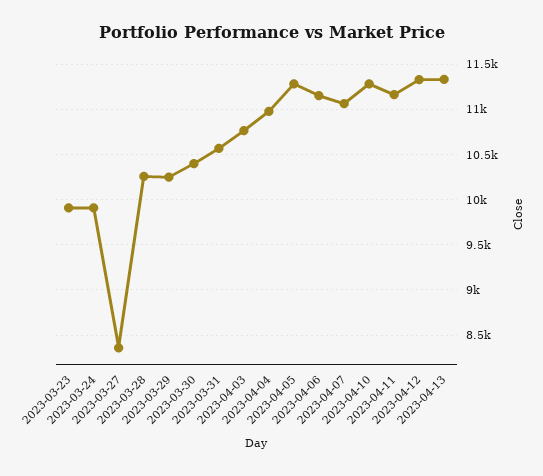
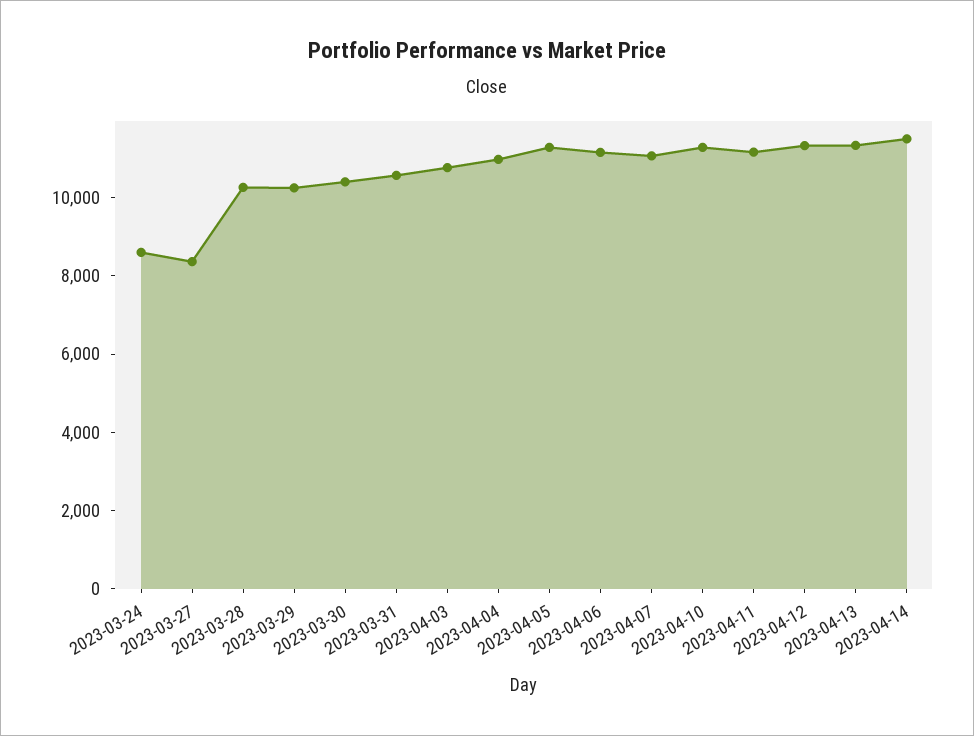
2023-03-23: 9900 -> none
2023-03-24: 9900 -> 8500
2023-04-14: none -> 11500

